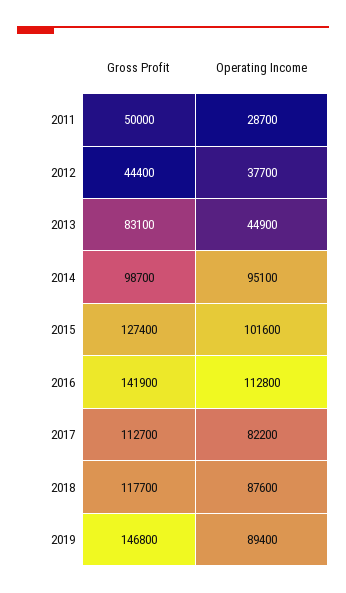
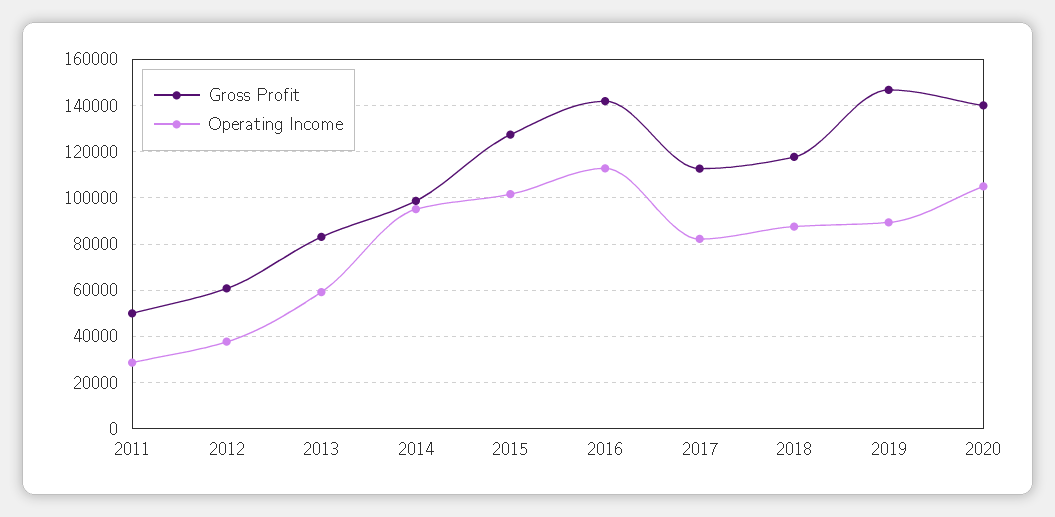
Gross Profit, 2012: 44400 -> 60000
Operating Income, 2013: 44900 -> 60000
Gross Profit, 2020: none -> 140000
Operating Income, 2020: none -> 105000

